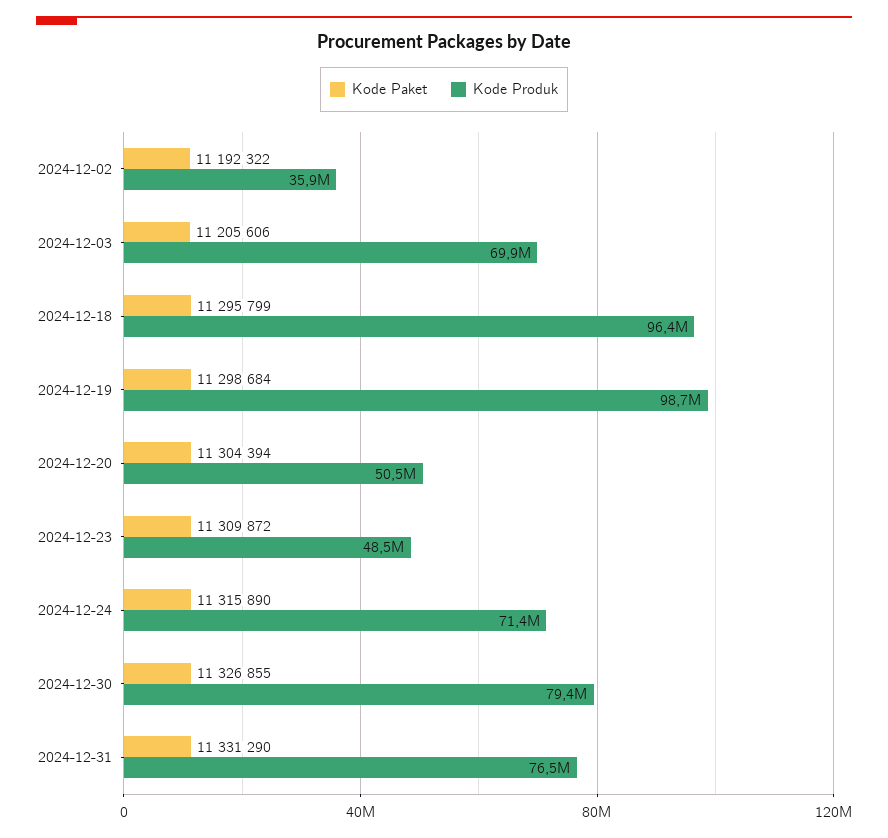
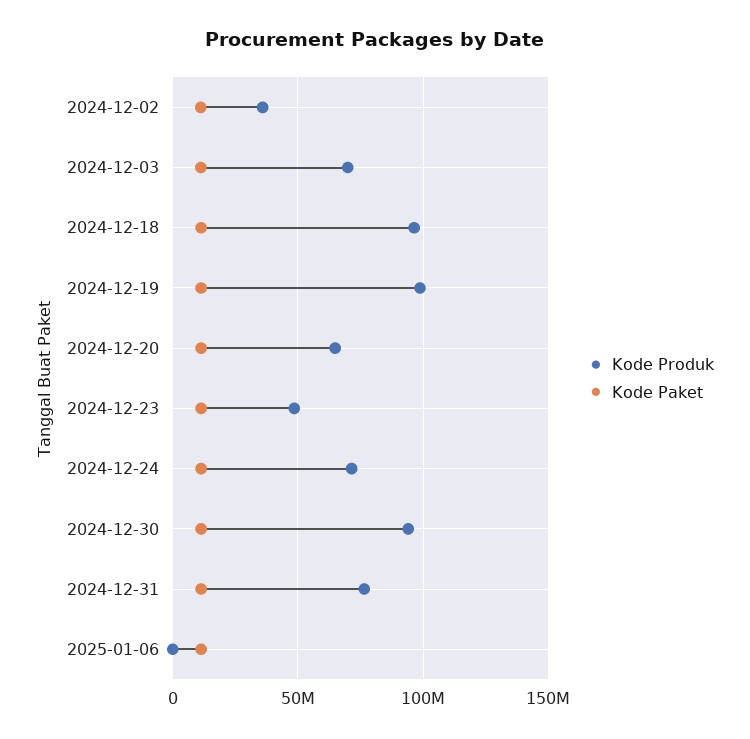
Kode Produk, 2024-12-20: 50500000 -> 65000000
Kode Produk, 2024-12-30: 79400000 -> 95000000
Kode Produk, 2025-01-06: none -> 0
Kode Paket, 2025-01-06: none -> 10000000

